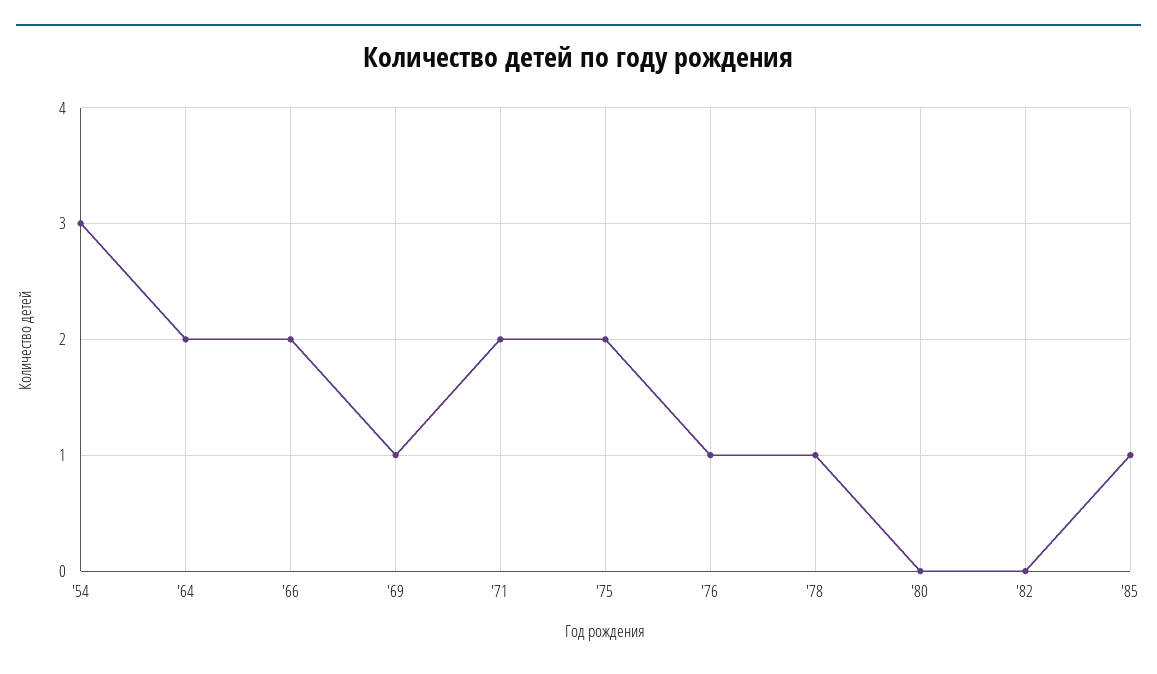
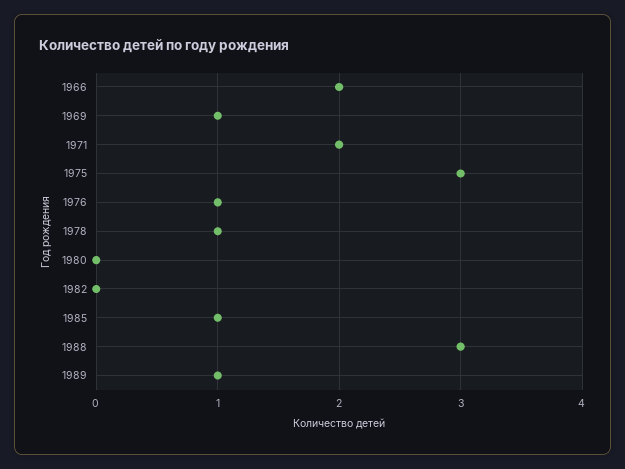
'54: 3 -> none
'64: 2 -> none
'75: 2 -> 3
1988: none -> 3
1989: none -> 1

